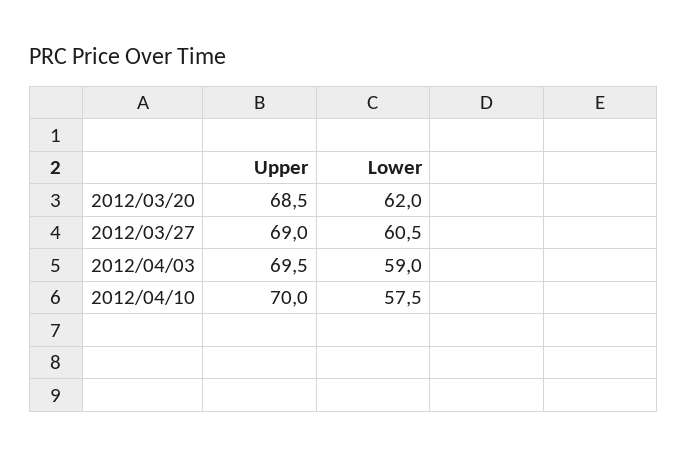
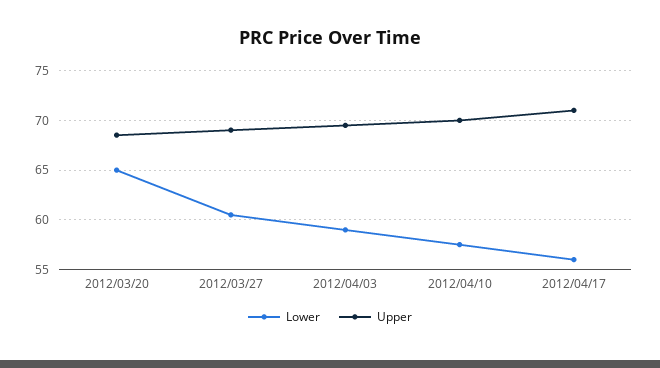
Lower, 2012/03/20: 62 -> 65
Lower, 2012/04/17: none -> 56
Upper, 2012/04/17: none -> 71

